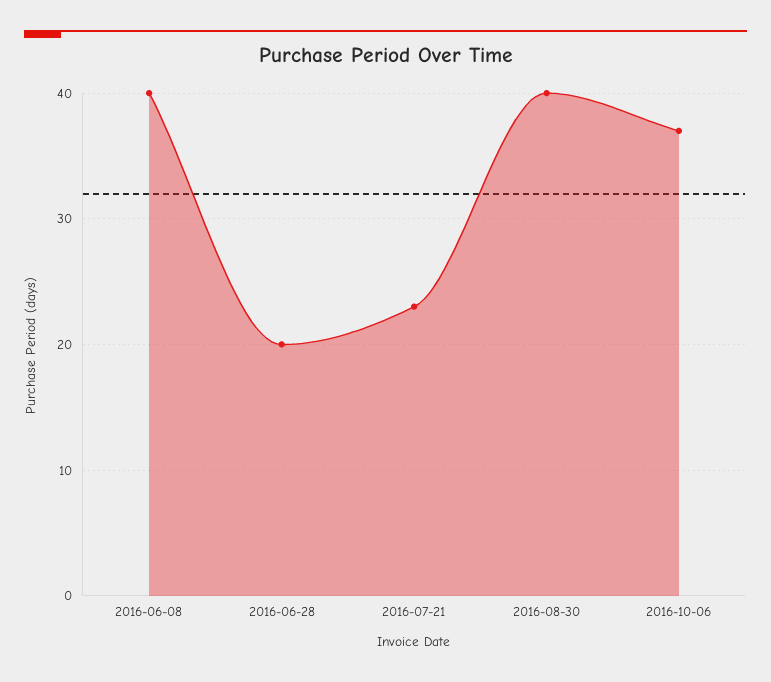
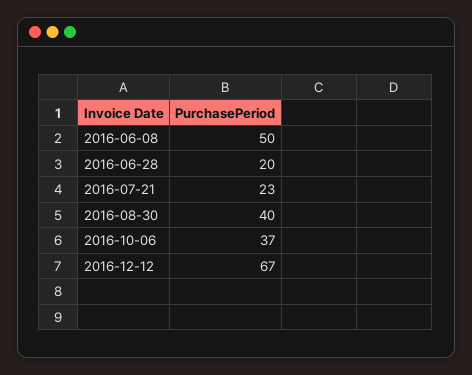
2016-06-08: 40 -> 50
2016-12-12: none -> 67

